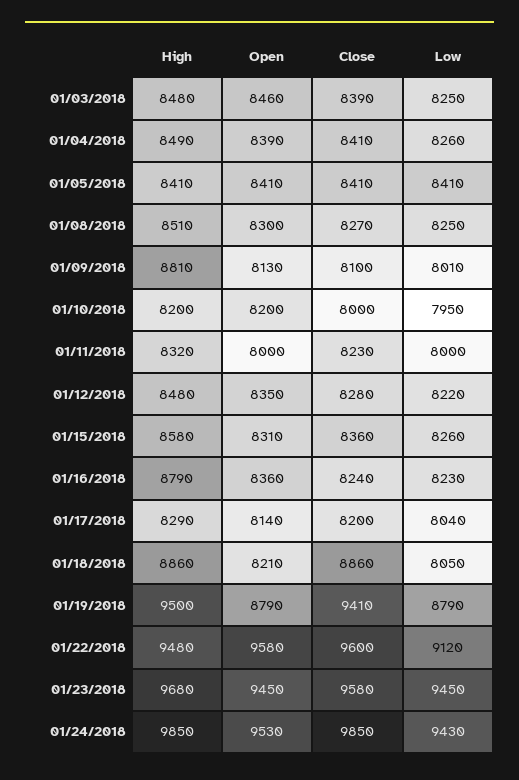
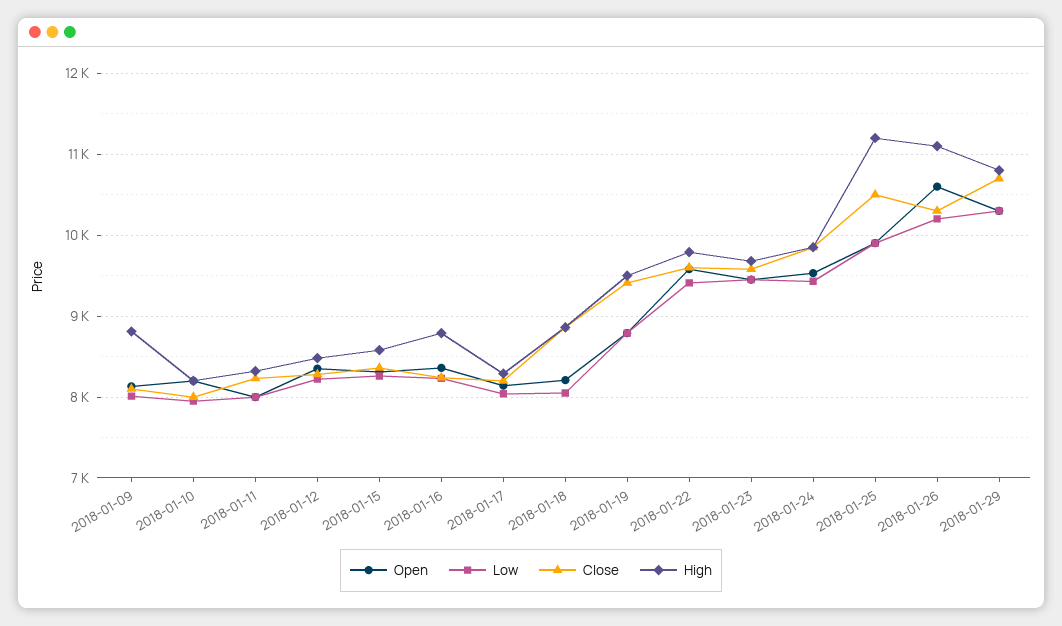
High, 01/03/2018: 8480 -> none
Open, 01/03/2018: 8460 -> none
Close, 01/03/2018: 8390 -> none
Low, 01/03/2018: 8250 -> none
High, 01/04/2018: 8490 -> none
Open, 01/04/2018: 8390 -> none
Close, 01/04/2018: 8410 -> none
Low, 01/04/2018: 8260 -> none
High, 01/05/2018: 8410 -> none
Open, 01/05/2018: 8410 -> none
Close, 01/05/2018: 8410 -> none
Low, 01/05/2018: 8410 -> none
High, 01/08/2018: 8510 -> none
Open, 01/08/2018: 8300 -> none
Close, 01/08/2018: 8270 -> none
Low, 01/08/2018: 8250 -> none
High, 01/22/2018: 9480 -> 9800
Low, 01/22/2018: 9120 -> 9400
Open, 2018-01-25: none -> 9900
Low, 2018-01-25: none -> 9900
Close, 2018-01-25: none -> 10500
High, 2018-01-25: none -> 11200
Open, 2018-01-26: none -> 10600
Low, 2018-01-26: none -> 10200
Close, 2018-01-26: none -> 10300
High, 2018-01-26: none -> 11100
Open, 2018-01-29: none -> 10300
Low, 2018-01-29: none -> 10300
Close, 2018-01-29: none -> 10700
High, 2018-01-29: none -> 10800

